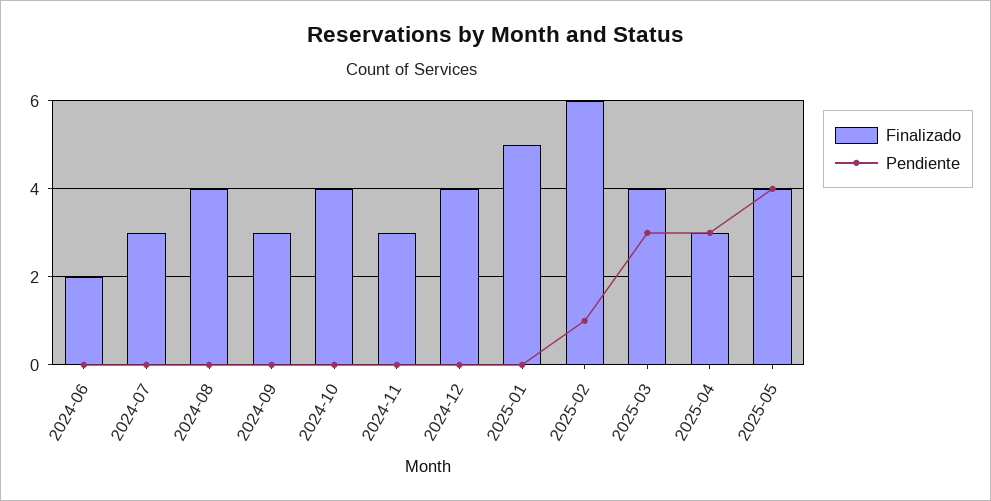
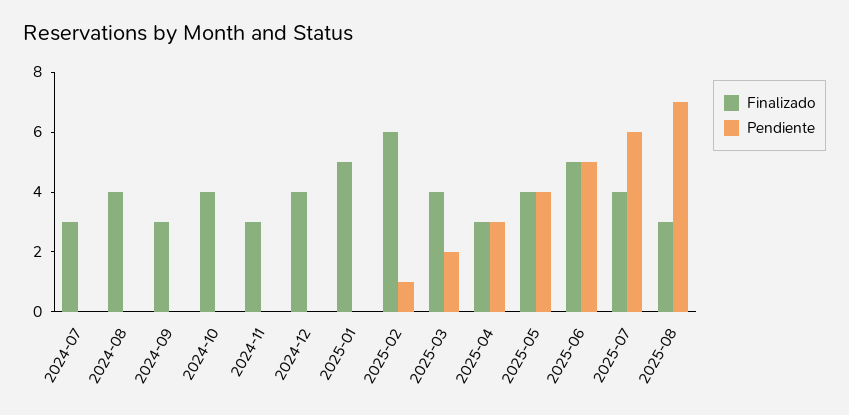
Finalizado, 2024-06: 2 -> none
Pendiente, 2024-06: 0 -> none
Pendiente, 2025-03: 3 -> 2
Finalizado, 2025-06: none -> 5
Pendiente, 2025-06: none -> 5
Finalizado, 2025-07: none -> 4
Pendiente, 2025-07: none -> 6
Finalizado, 2025-08: none -> 3
Pendiente, 2025-08: none -> 7

